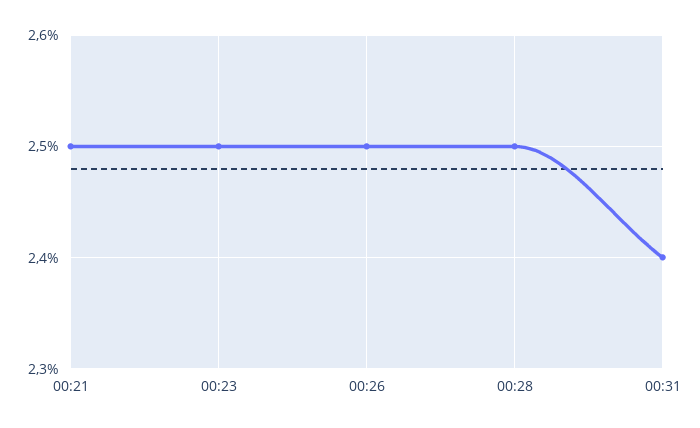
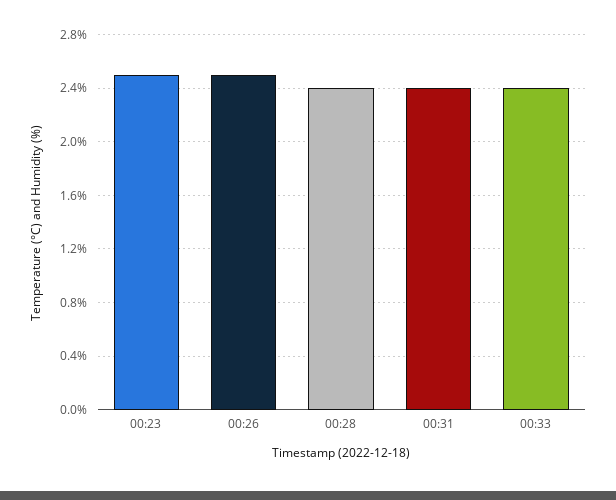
00:21: 2.5 -> none
00:28: 2.5 -> 2.4
00:33: none -> 2.4

